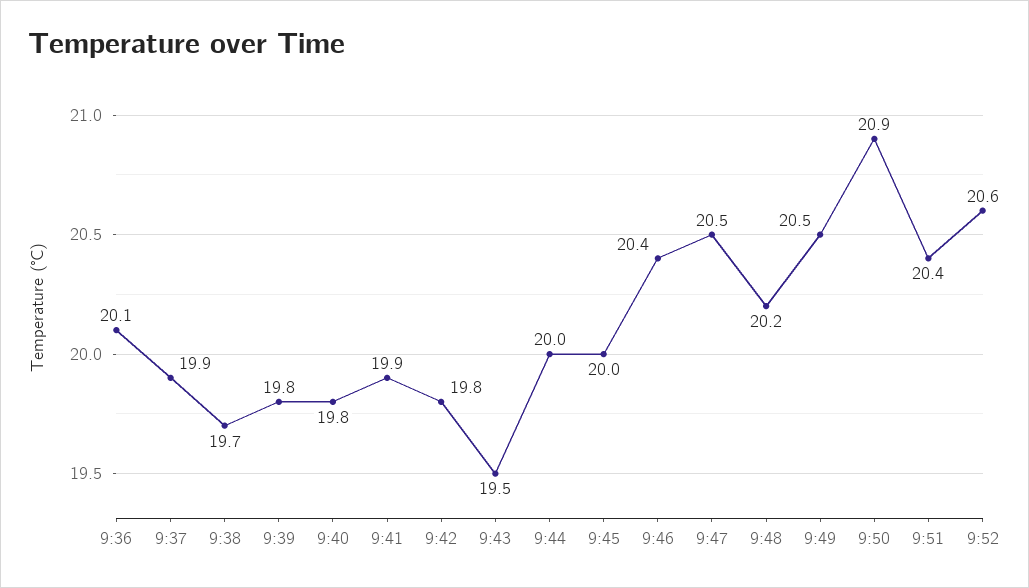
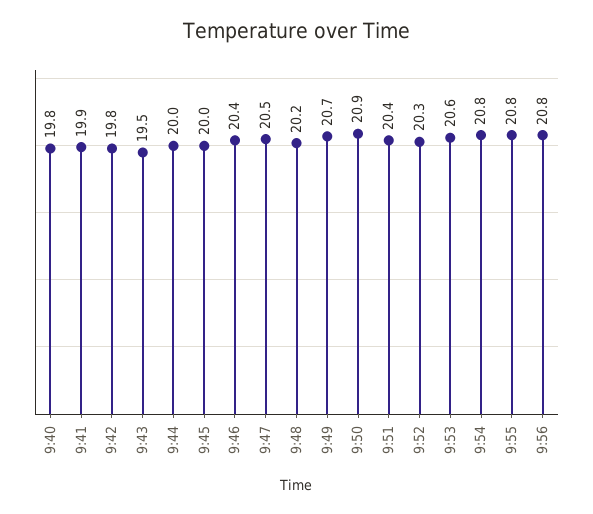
9:36: 20.1 -> none
9:37: 19.9 -> none
9:38: 19.7 -> none
9:39: 19.8 -> none
9:49: 20.5 -> 20.7
9:52: 20.6 -> 20.3
9:53: none -> 20.6
9:54: none -> 20.8
9:55: none -> 20.8
9:56: none -> 20.8

